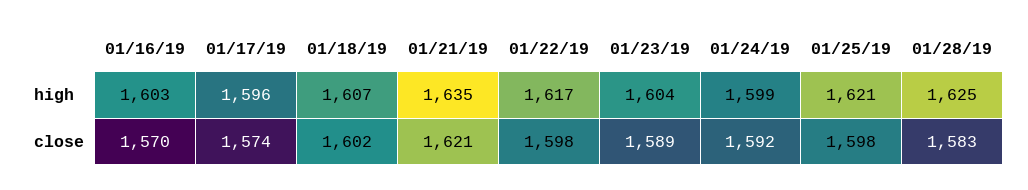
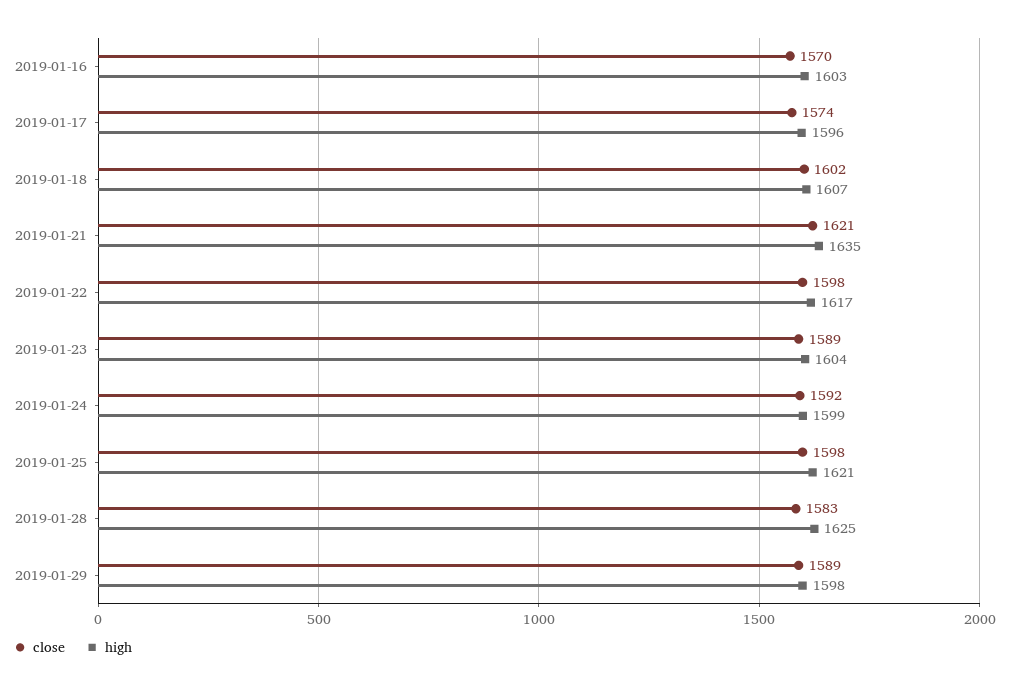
close, 2019-01-29: none -> 1589
high, 2019-01-29: none -> 1598

